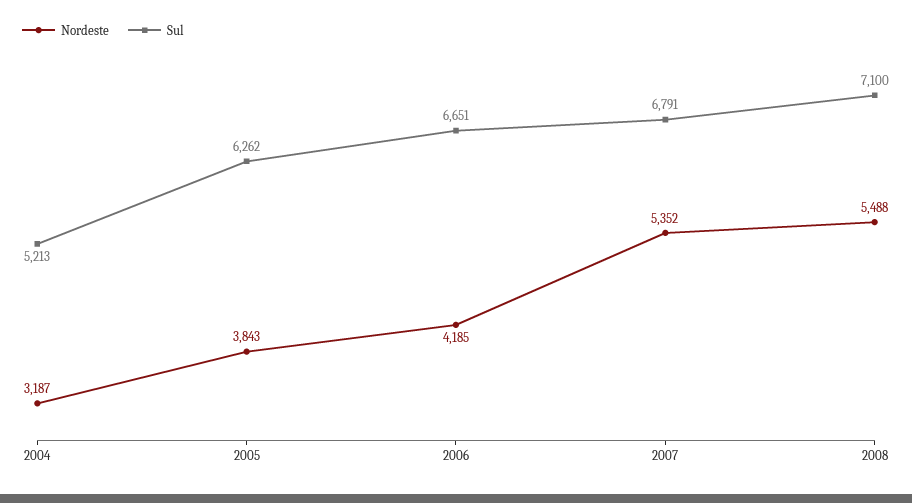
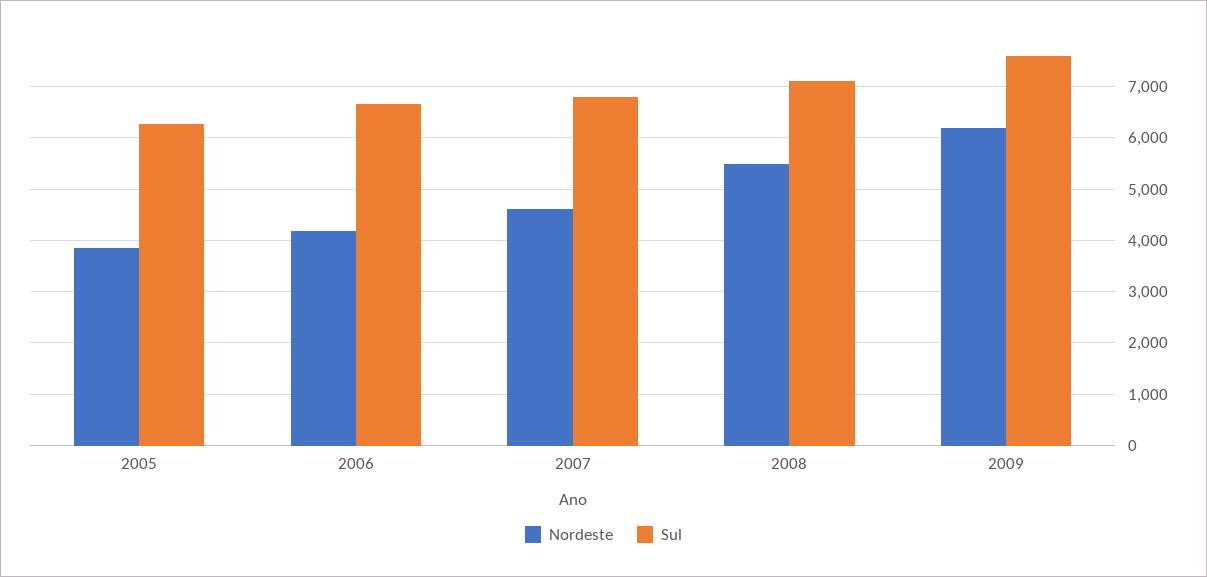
Nordeste, 2004: 3187 -> none
Sul, 2004: 5213 -> none
Nordeste, 2007: 5352 -> 4600
Nordeste, 2009: none -> 6200
Sul, 2009: none -> 7600

